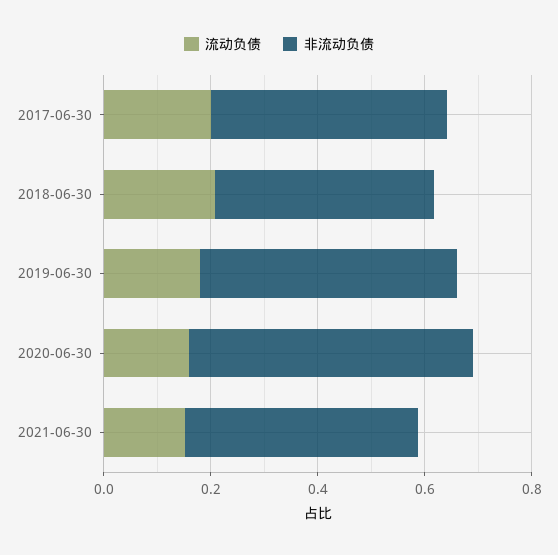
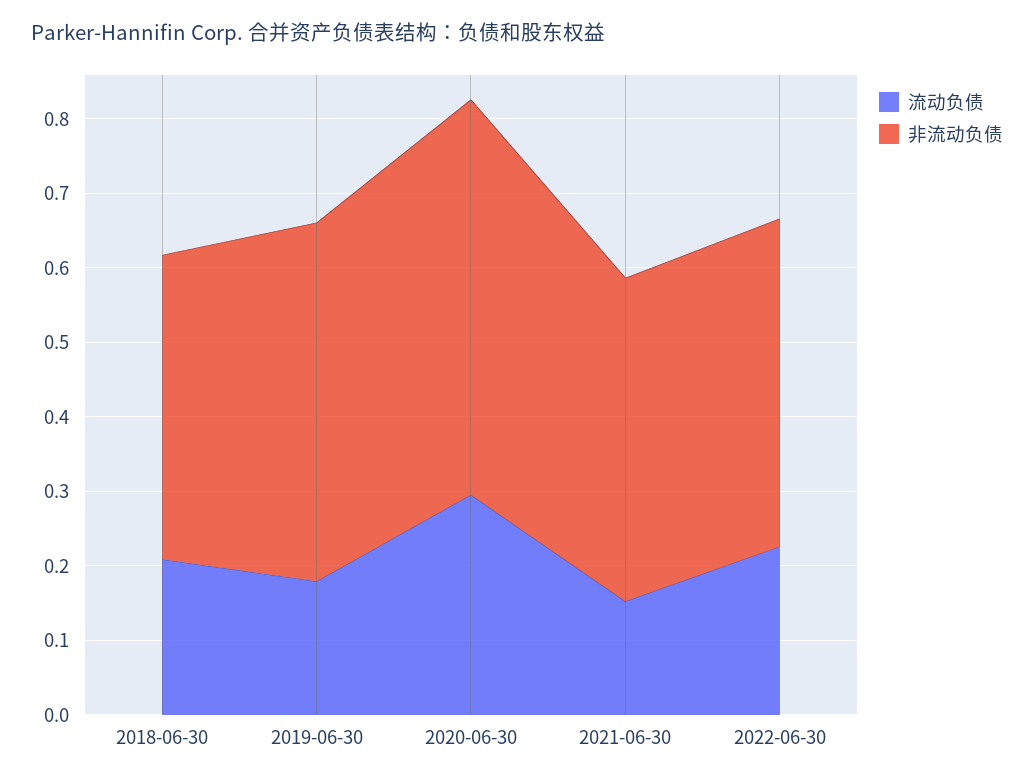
流动负债, 2017-06-30: 0.2 -> none
非流动负债, 2017-06-30: 0.45 -> none
流动负债, 2020-06-30: 0.15 -> 0.3
流动负债, 2022-06-30: none -> 0.22
非流动负债, 2022-06-30: none -> 0.44

